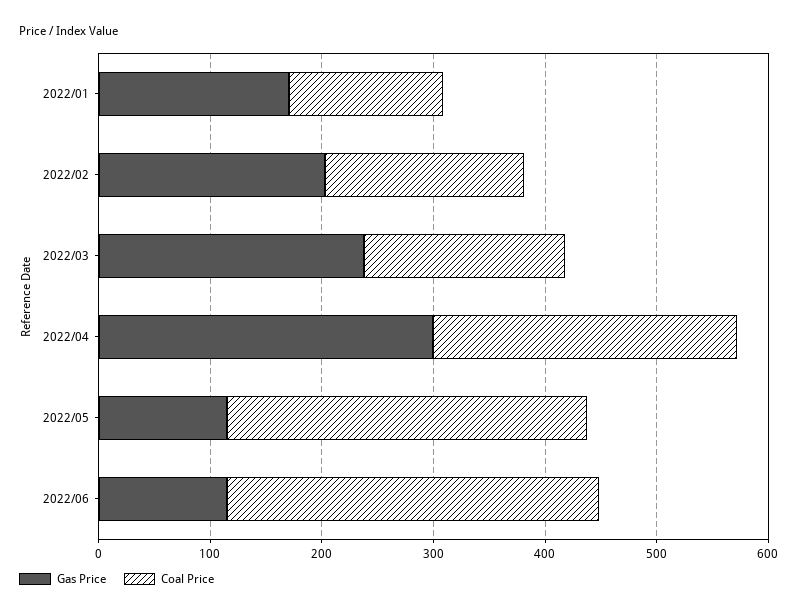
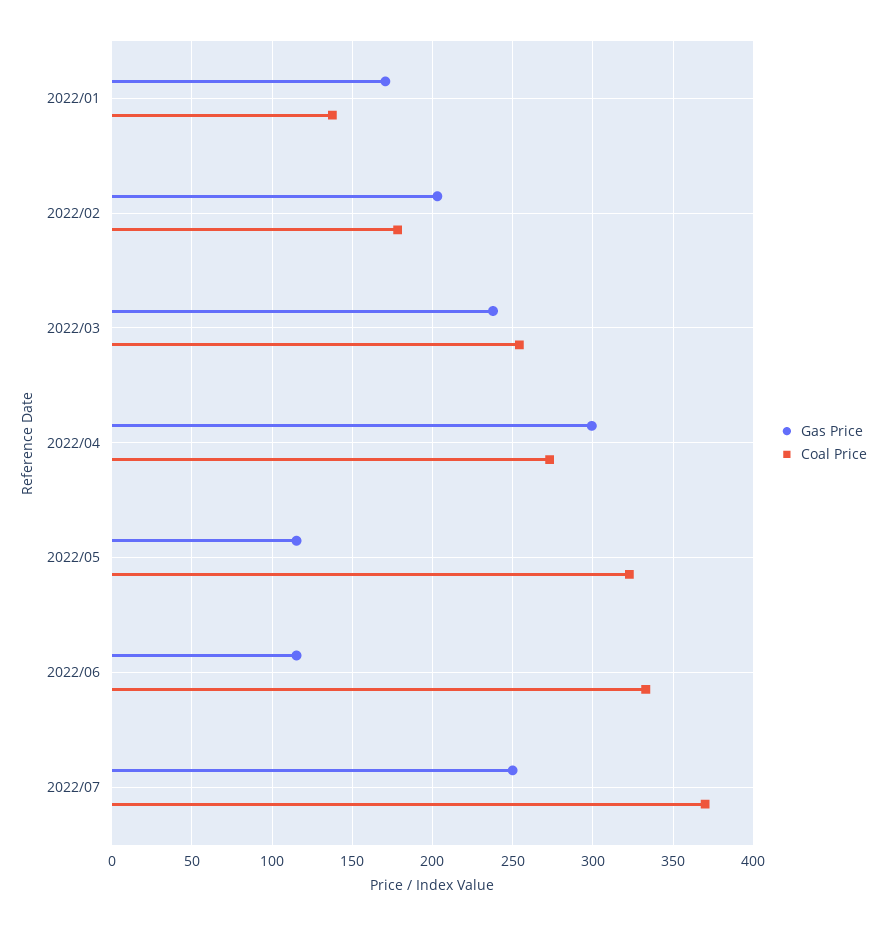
Coal Price, 2022/03: 180 -> 255
Gas Price, 2022/07: none -> 250
Coal Price, 2022/07: none -> 370

